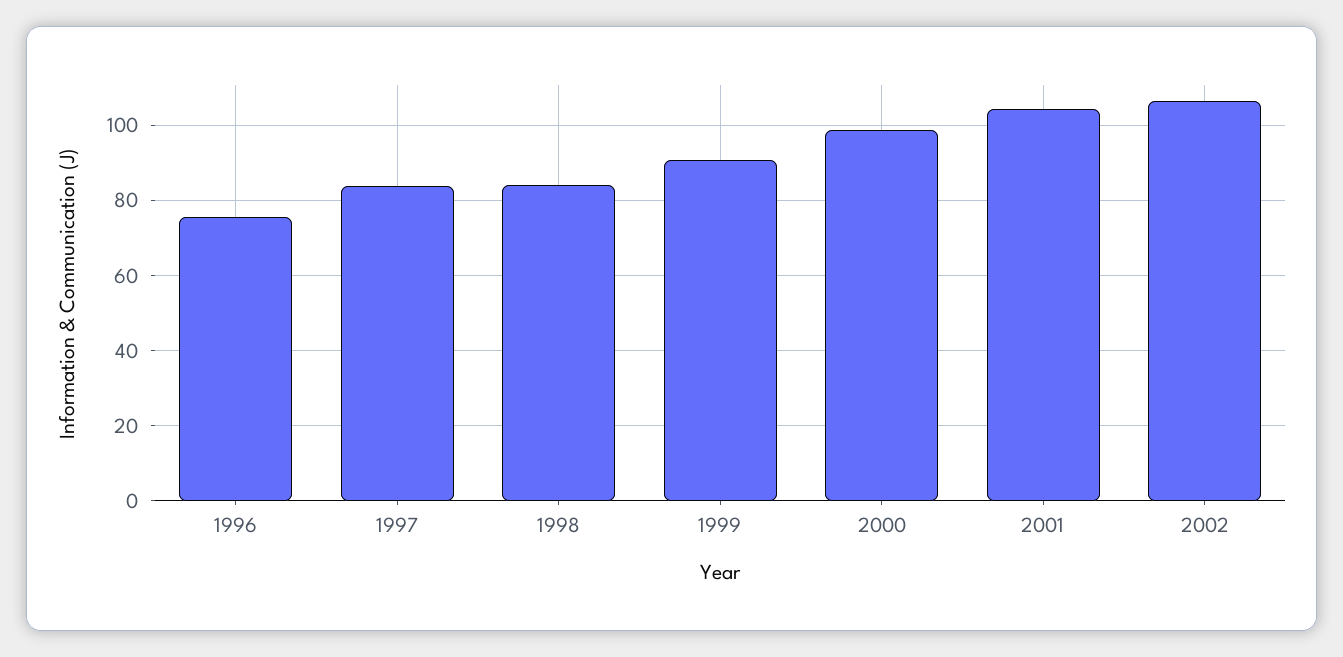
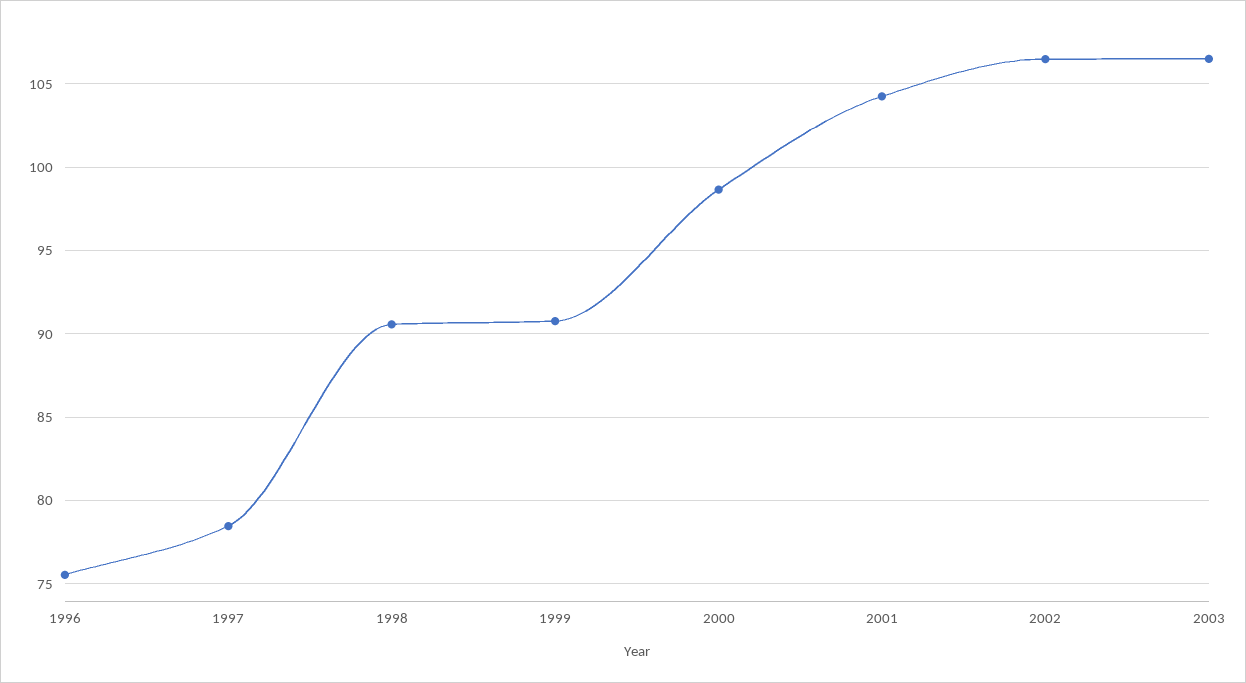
1997: 84 -> 78.5
1998: 84 -> 90.5
2003: none -> 106.5

